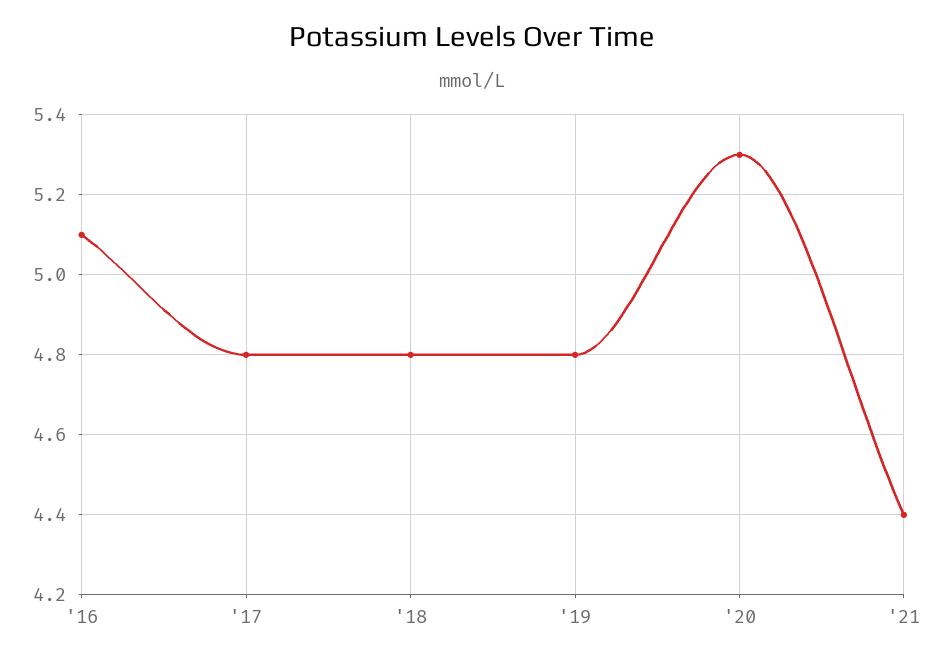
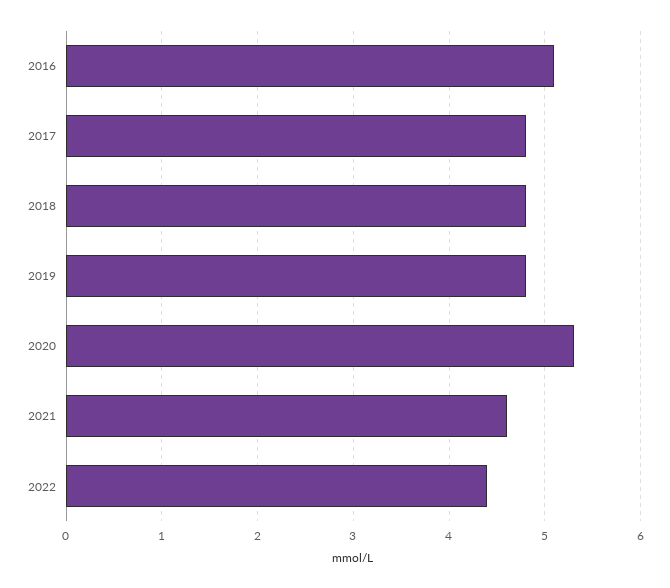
'21: 4.4 -> 4.6
2022: none -> 4.4

